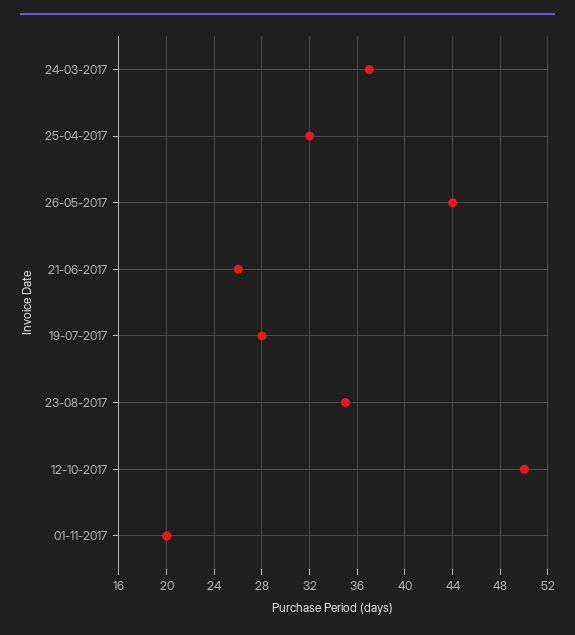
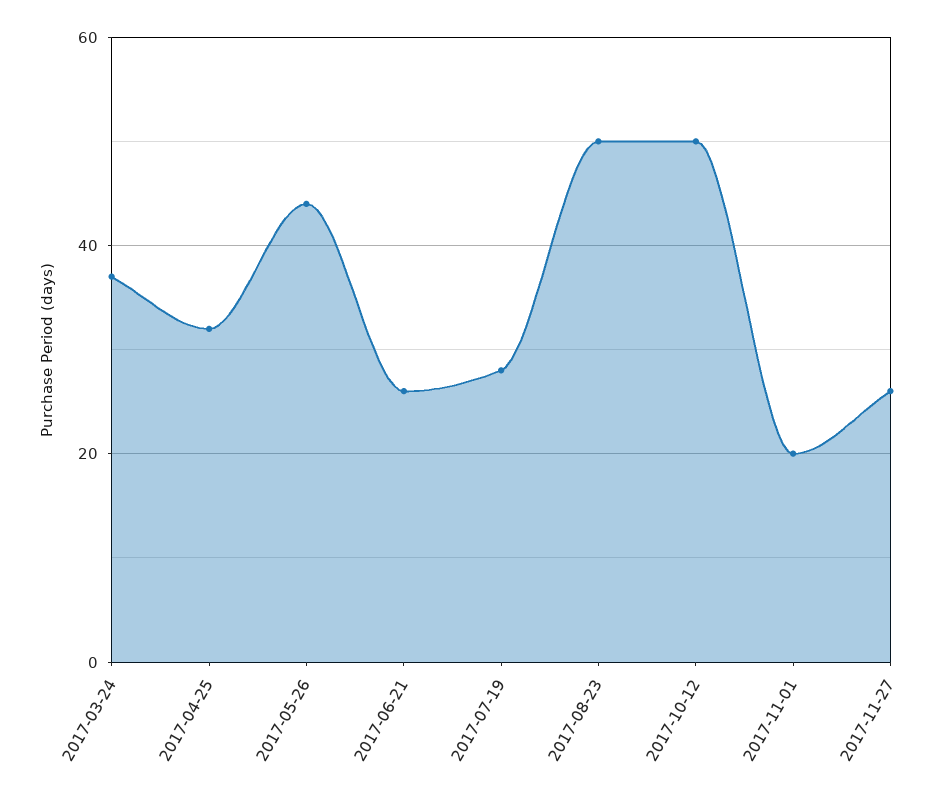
23-08-2017: 35 -> 50
2017-11-27: none -> 25

